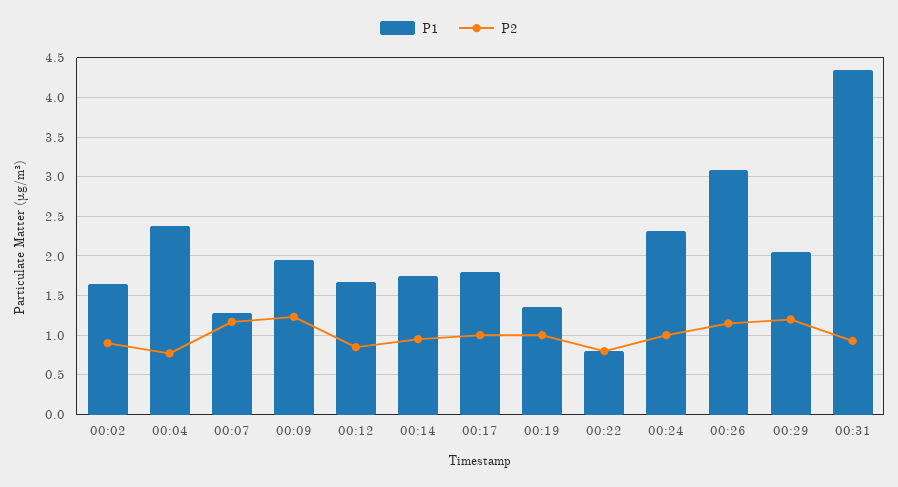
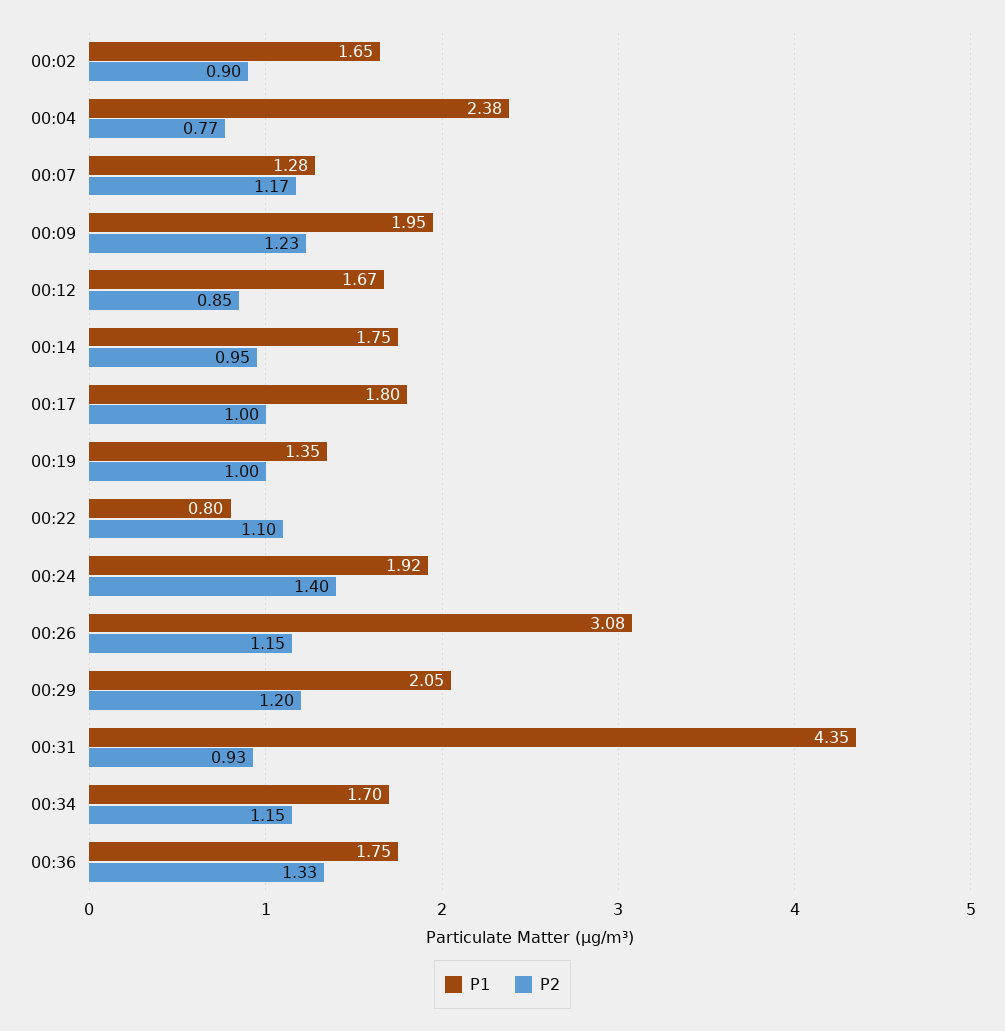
P2, 00:22: 0.8 -> 1.1
P1, 00:24: 2.3 -> 1.92
P2, 00:24: 1 -> 1.4
P1, 00:34: none -> 1.7
P2, 00:34: none -> 1.15
P1, 00:36: none -> 1.75
P2, 00:36: none -> 1.33

